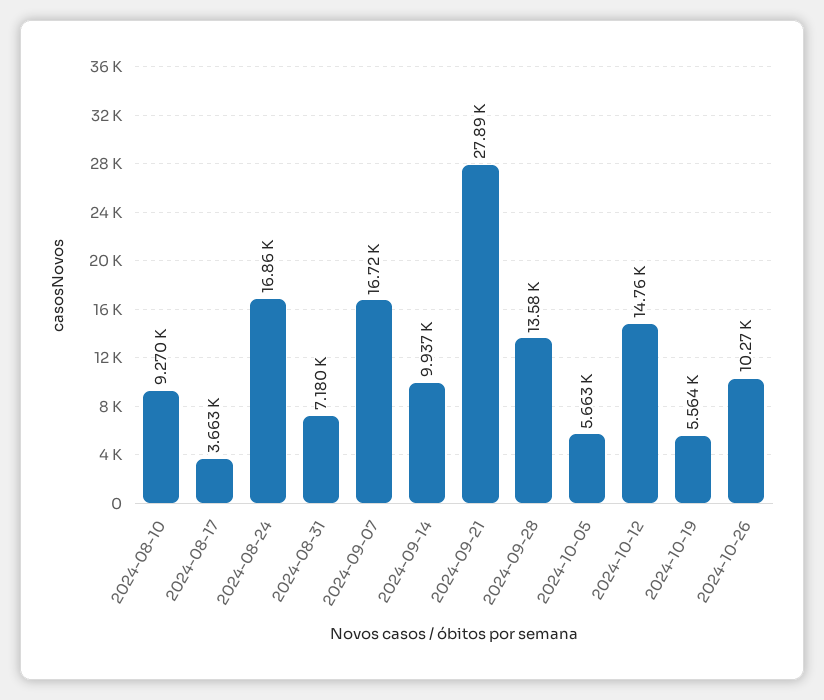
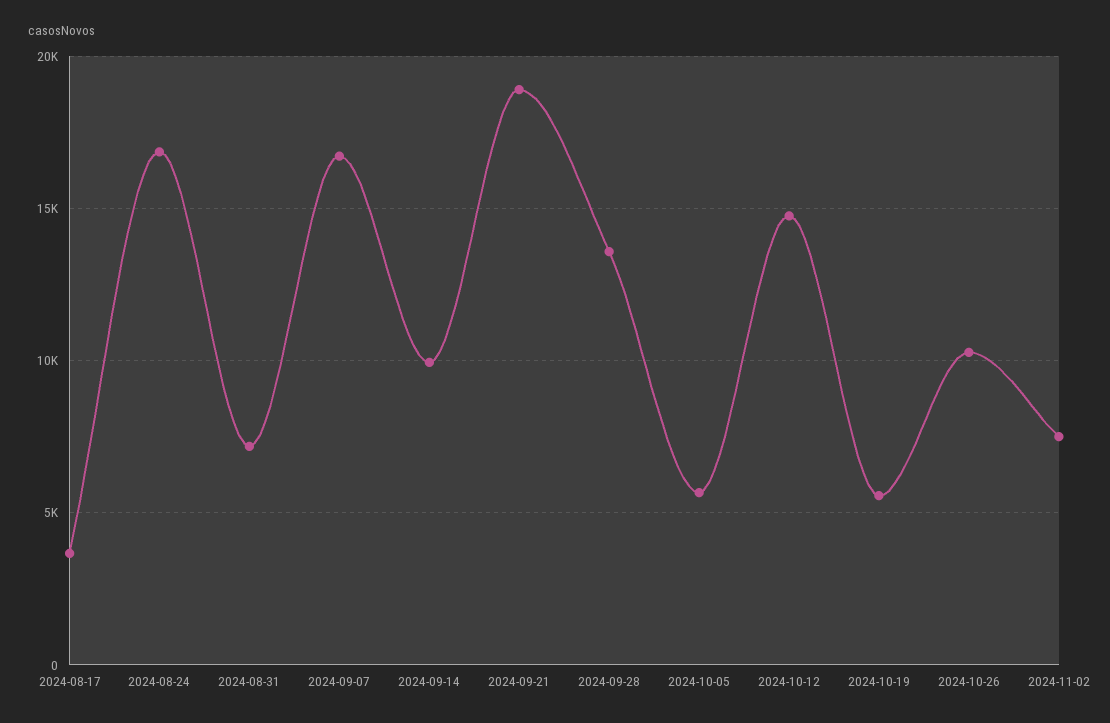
2024-08-10: 9270 -> none
2024-09-21: 27890 -> 19000
2024-11-02: none -> 7500

